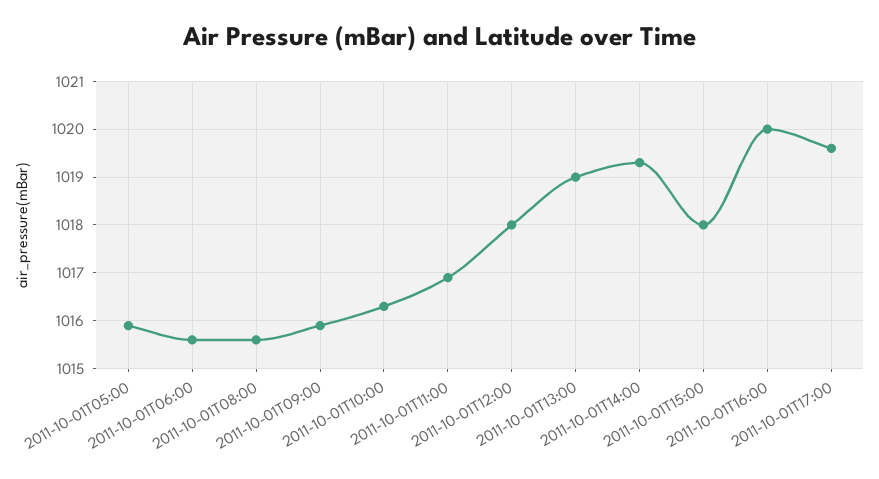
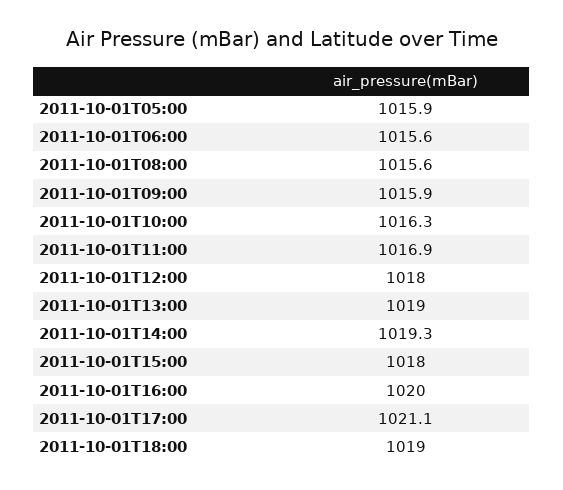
2011-10-01T17:00: 1019.5 -> 1021.1
2011-10-01T18:00: none -> 1019

